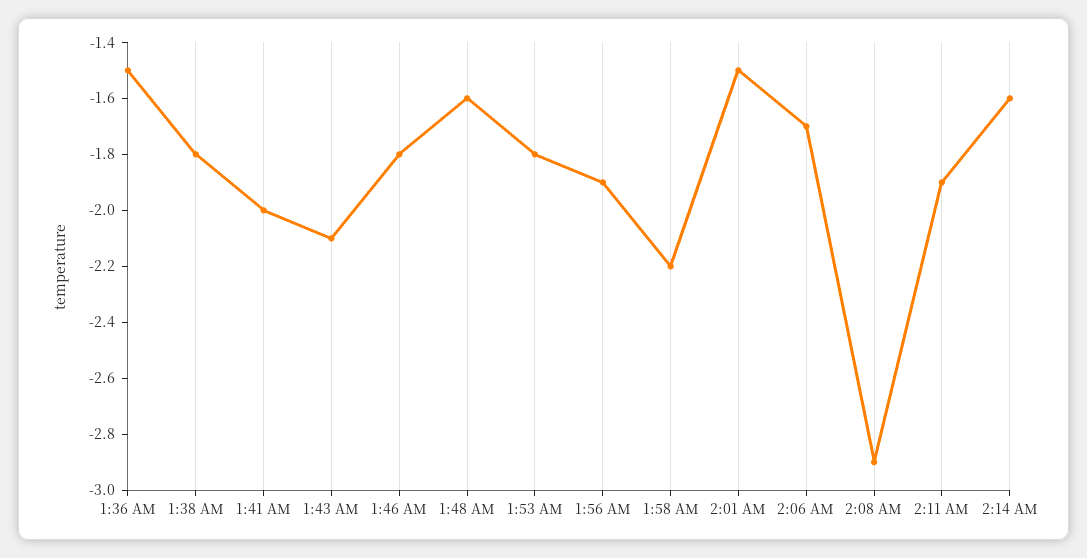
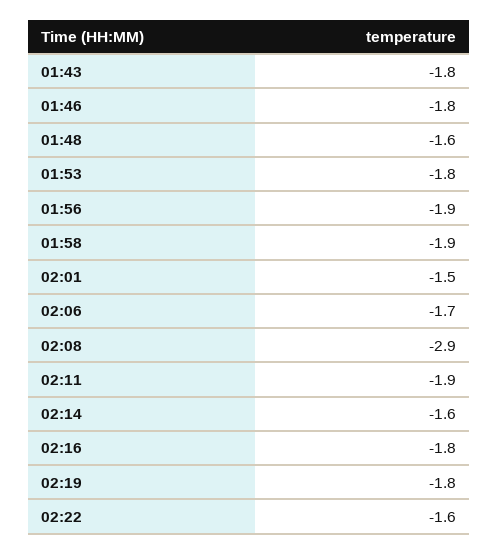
1:36 AM: -1.5 -> none
1:38 AM: -1.8 -> none
1:41 AM: -2 -> none
1:43 AM: -2.1 -> -1.8
1:58 AM: -2.2 -> -1.9
02:16: none -> -1.8
02:19: none -> -1.8
02:22: none -> -1.6

